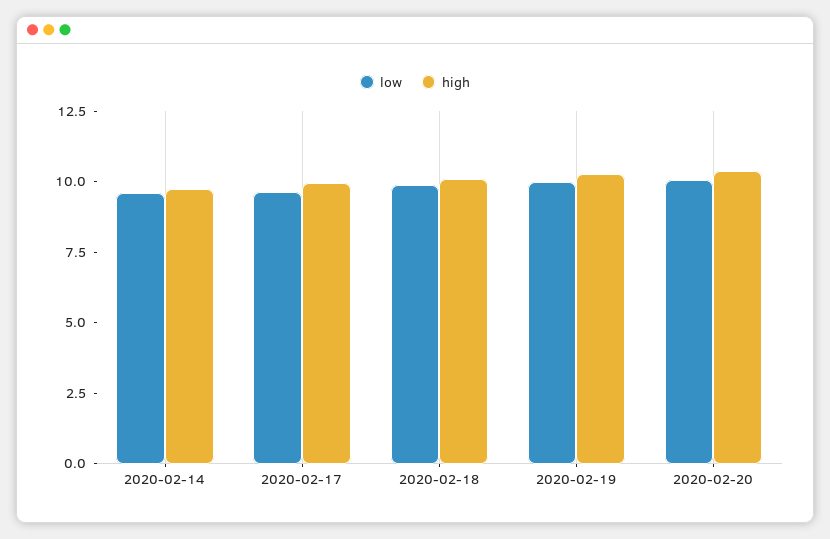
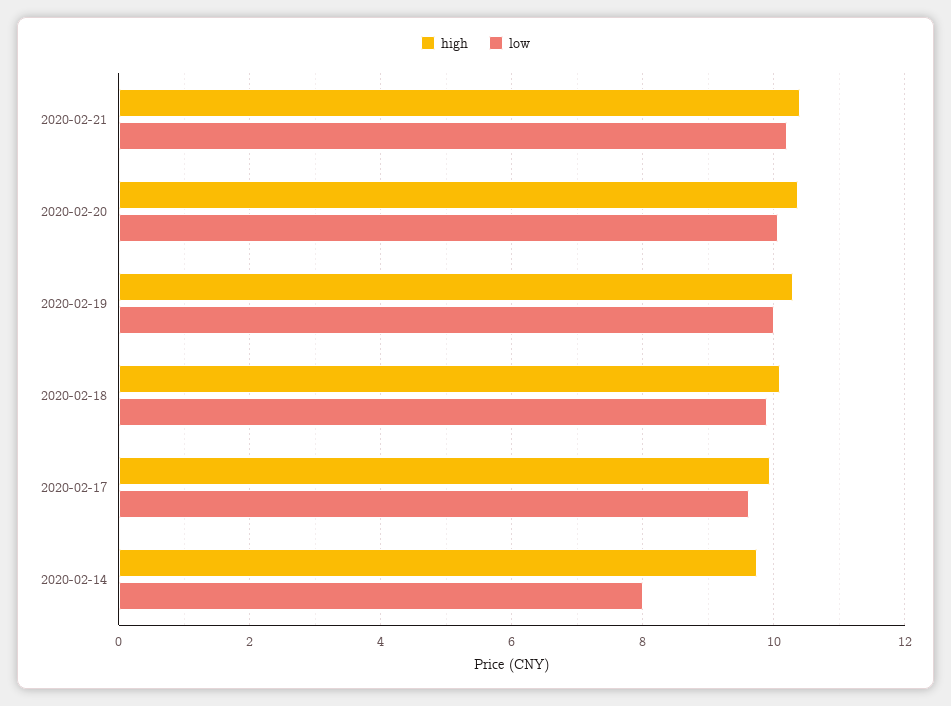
low, 2020-02-14: 9.5 -> 8
high, 2020-02-21: none -> 10.4
low, 2020-02-21: none -> 10.2

